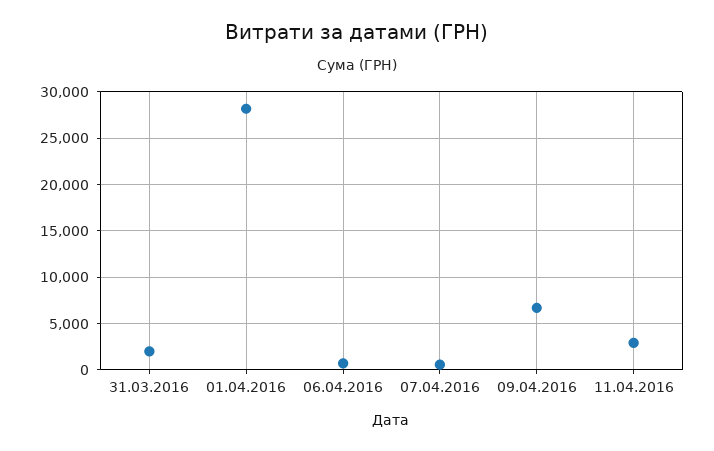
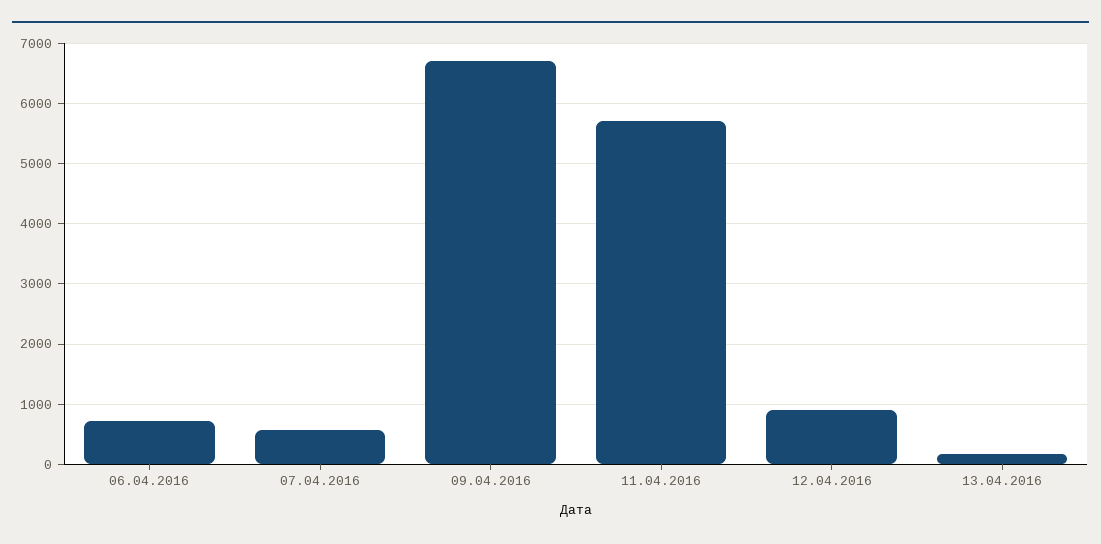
31.03.2016: 2000 -> none
01.04.2016: 28000 -> none
11.04.2016: 3000 -> 5700
12.04.2016: none -> 900
13.04.2016: none -> 200

